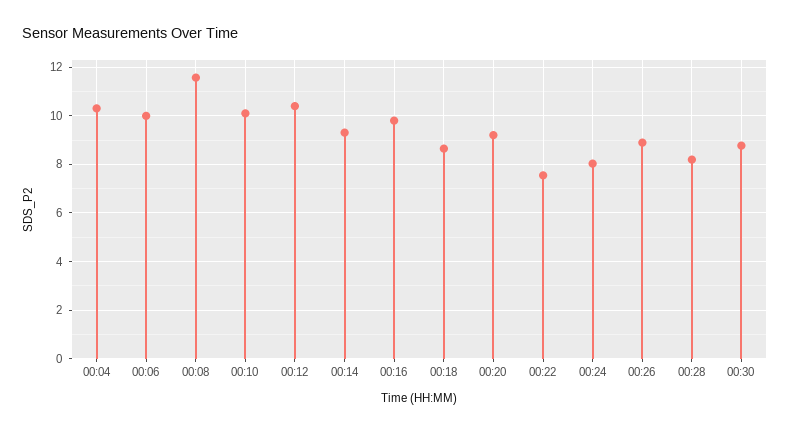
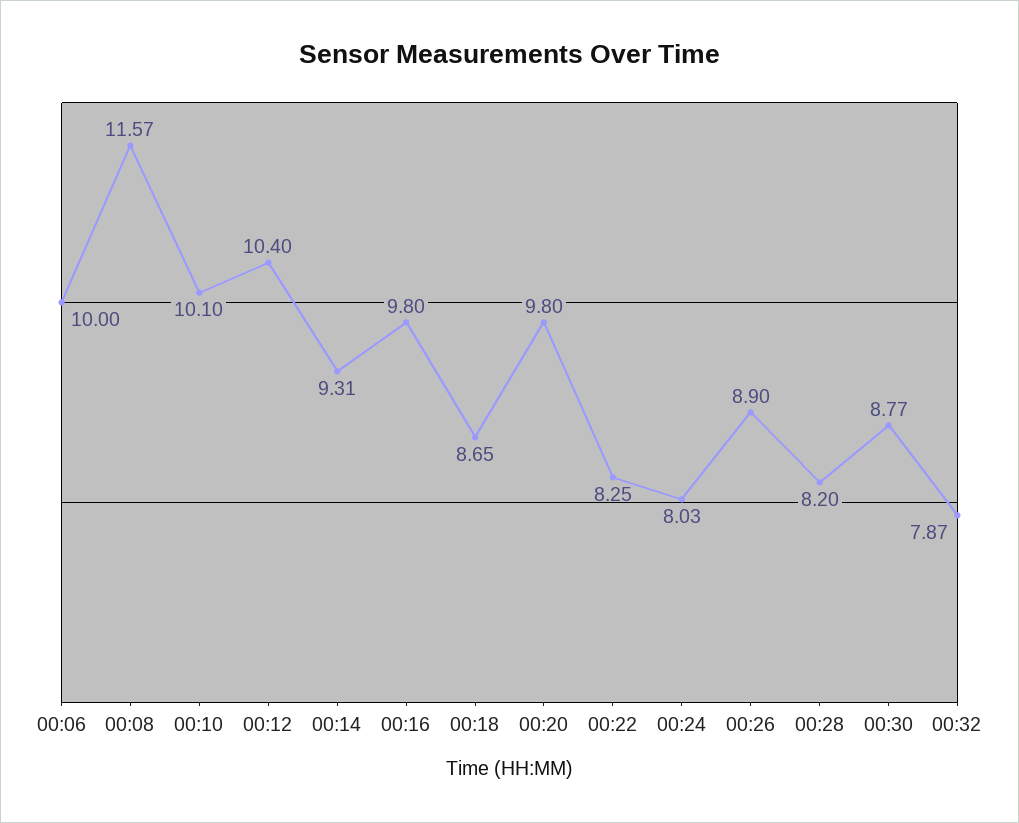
00:04: 10.25 -> none
00:20: 9.25 -> 9.8
00:22: 7.5 -> 8.25
00:32: none -> 7.87

